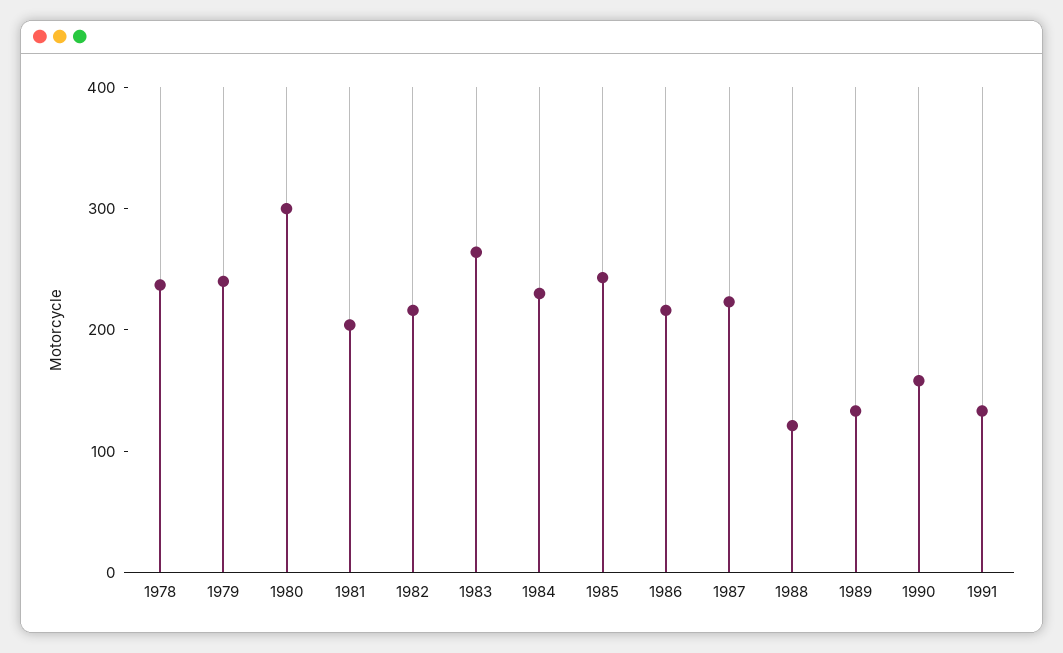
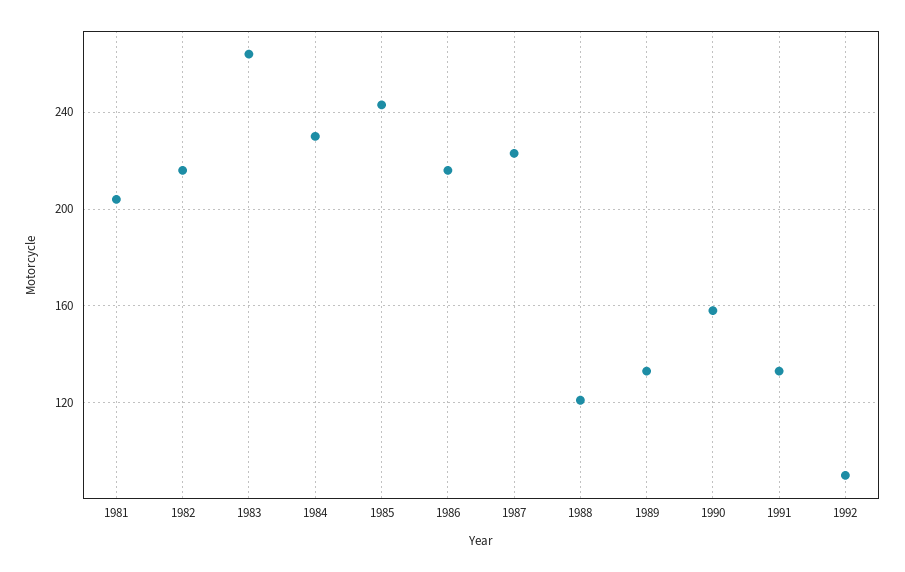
1978: 240 -> none
1979: 240 -> none
1980: 300 -> none
1992: none -> 90

